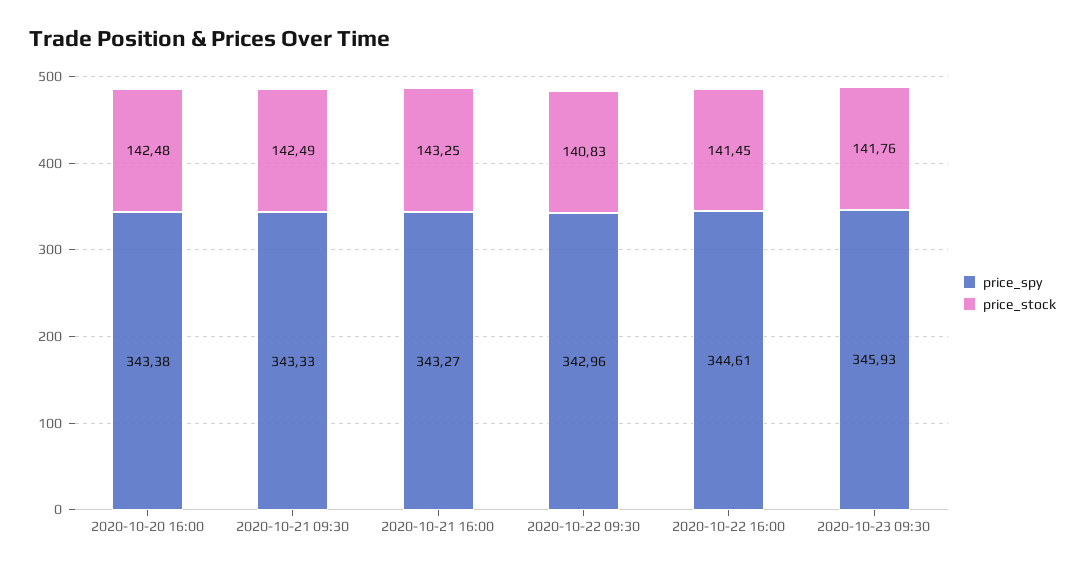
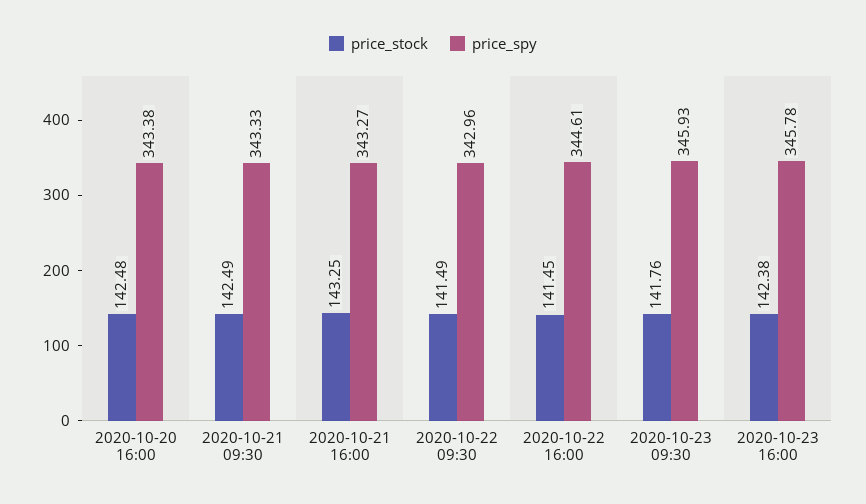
price_stock, 2020-10-22 09:30: 140.83 -> 141.49
price_stock, 2020-10-23 16:00: none -> 142.38
price_spy, 2020-10-23 16:00: none -> 345.78

